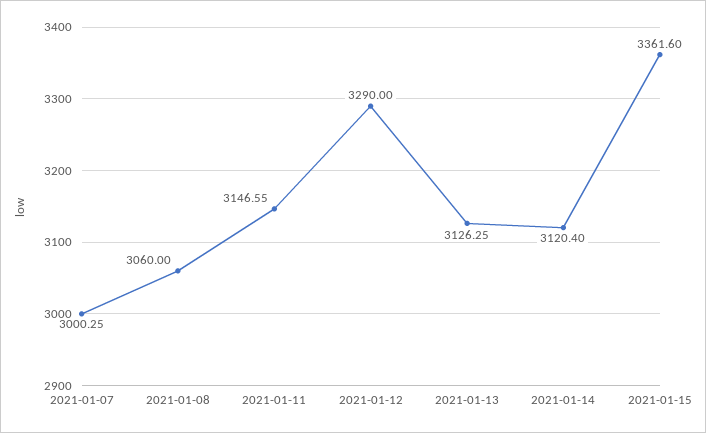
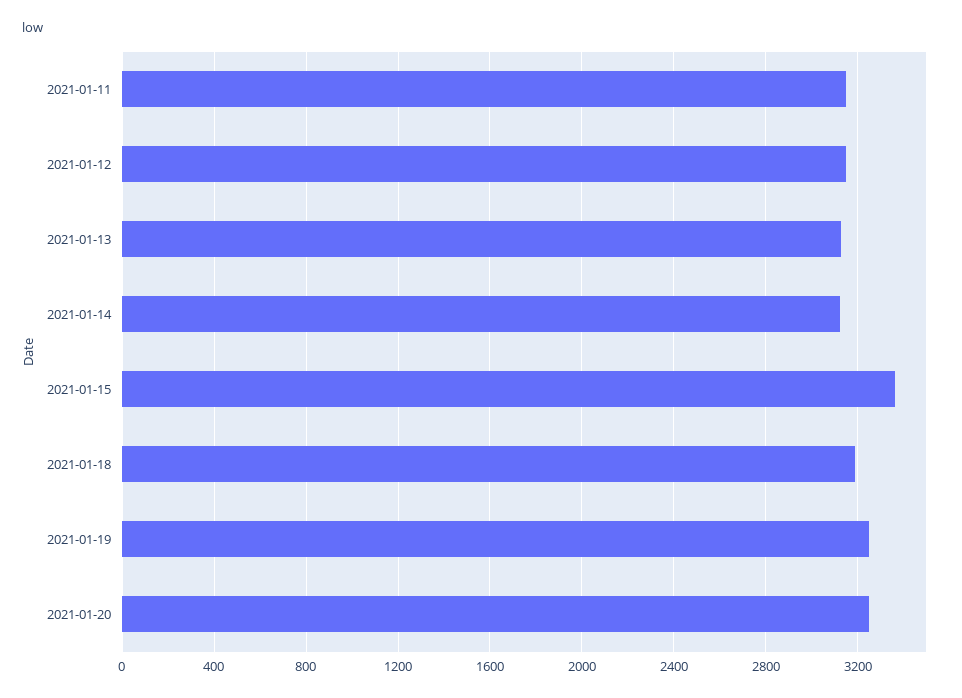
2021-01-07: 3000.25 -> none
2021-01-08: 3060 -> none
2021-01-12: 3290 -> 3150
2021-01-18: none -> 3200
2021-01-19: none -> 3250
2021-01-20: none -> 3250

